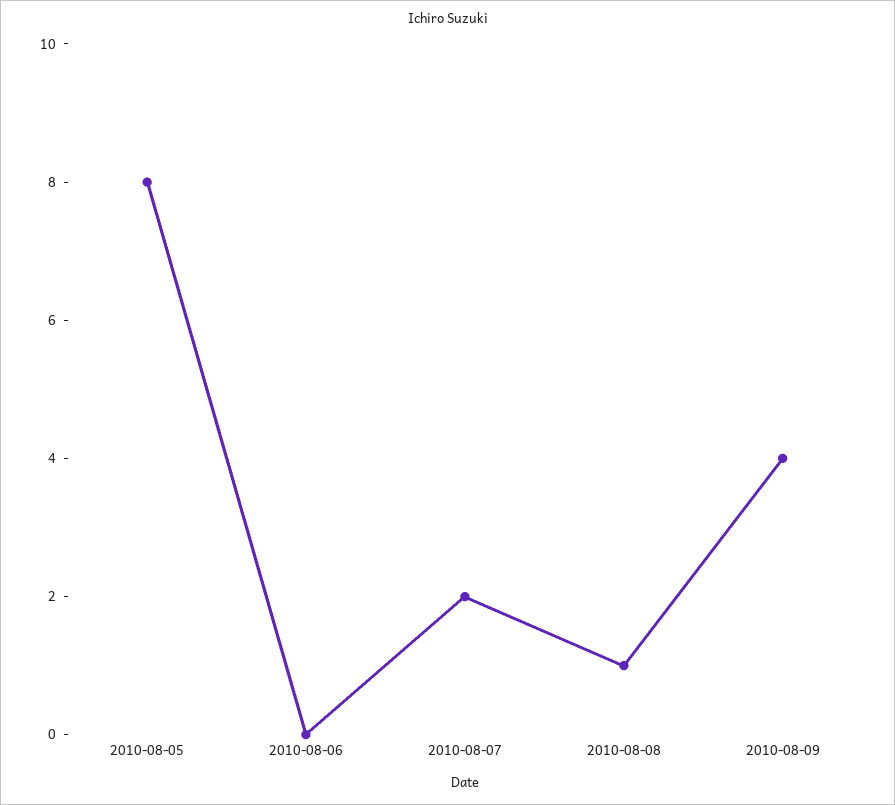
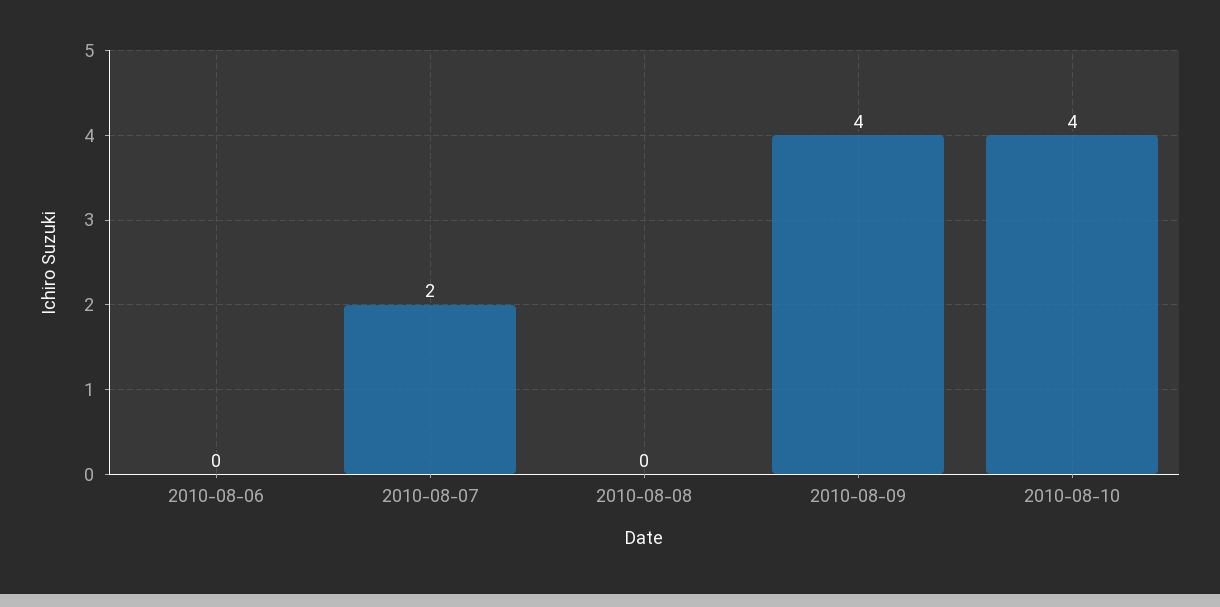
2010-08-05: 8 -> none
2010-08-08: 1 -> 0
2010-08-10: none -> 4

